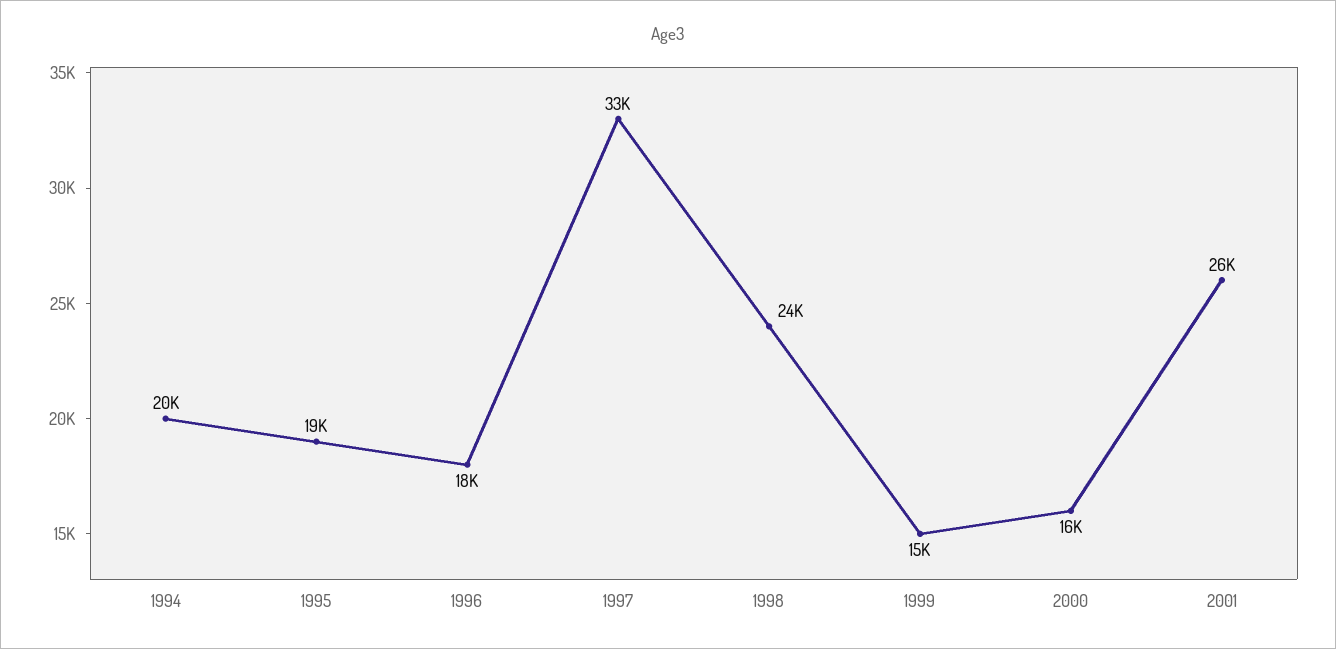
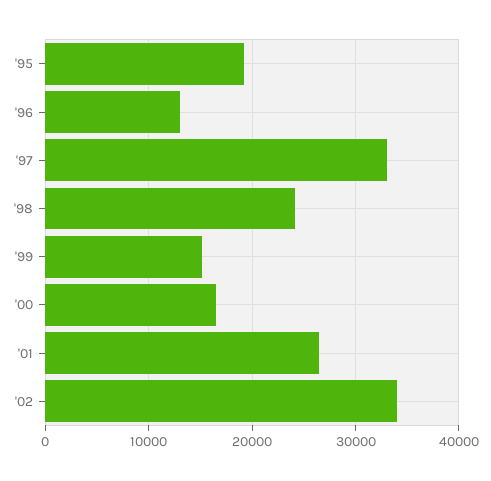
1994: 20000 -> none
1996: 18000 -> 13000
'02: none -> 34000

